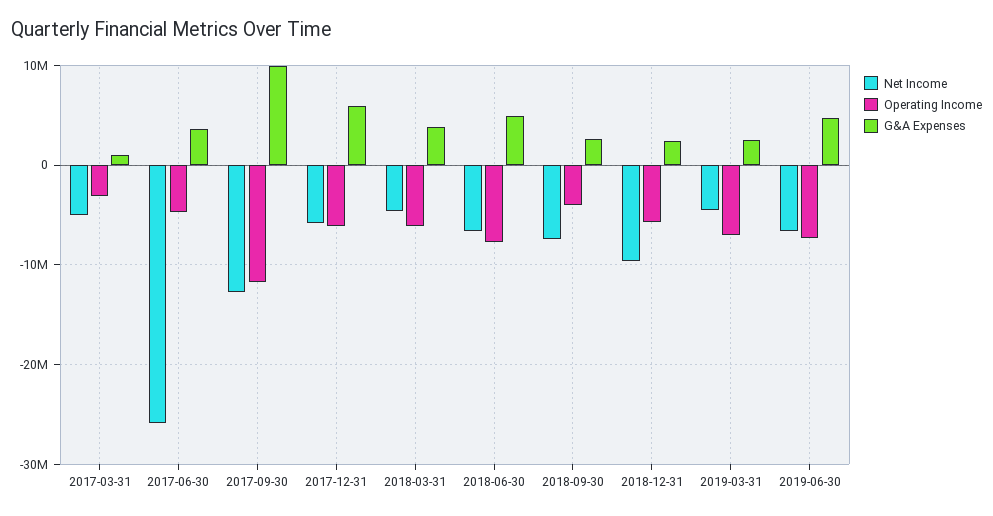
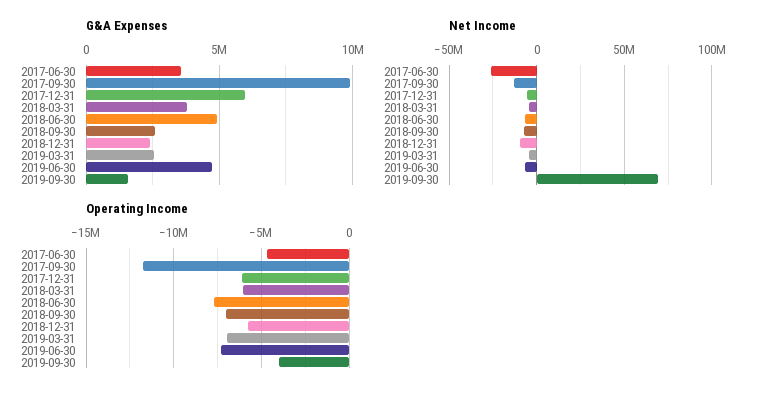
Net Income, 2017-03-31: -5000000 -> none
Operating Income, 2017-03-31: -3000000 -> none
G&A Expenses, 2017-03-31: 1000000 -> none
Operating Income, 2018-09-30: -4000000 -> -7000000
G&A Expenses, 2019-09-30: none -> 1500000
Net Income, 2019-09-30: none -> 70000000
Operating Income, 2019-09-30: none -> -4000000

